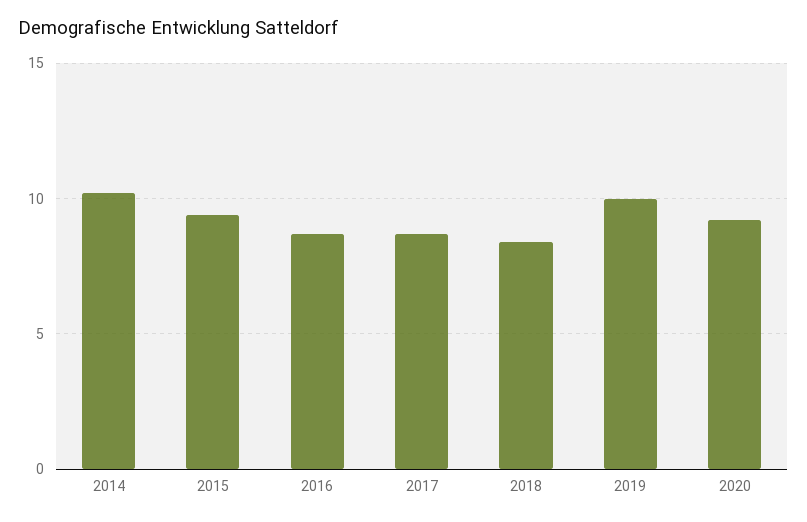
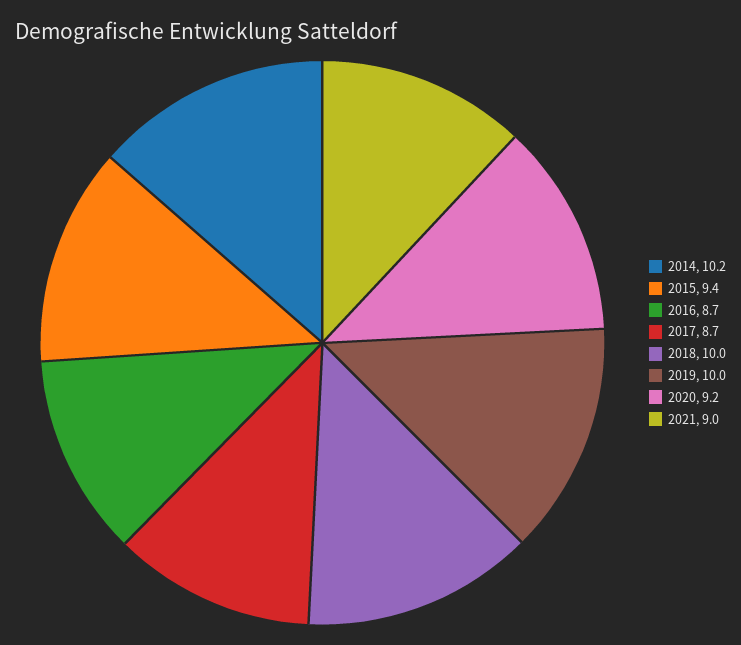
2018: 8.5 -> 10
2021: none -> 9

